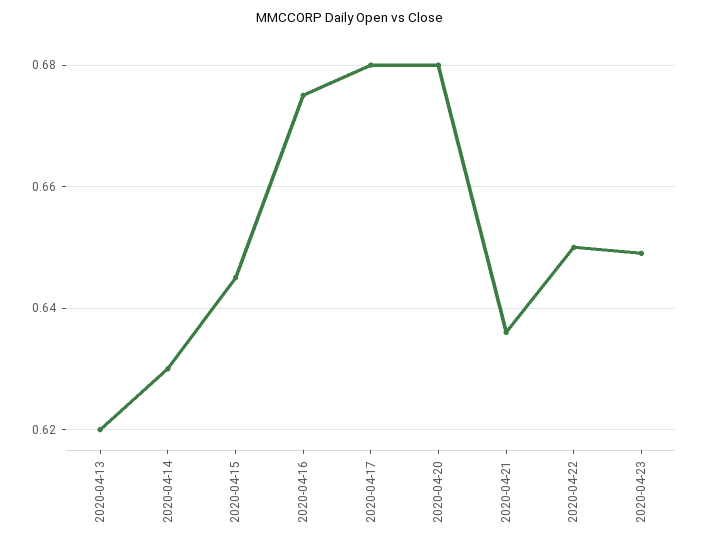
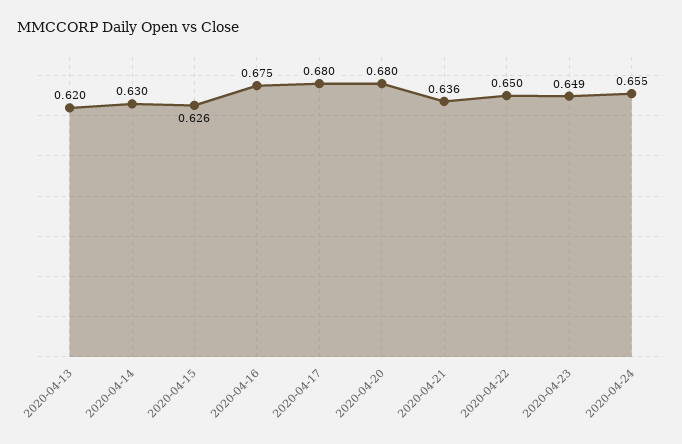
2020-04-15: 0.645 -> 0.626
2020-04-24: none -> 0.655

